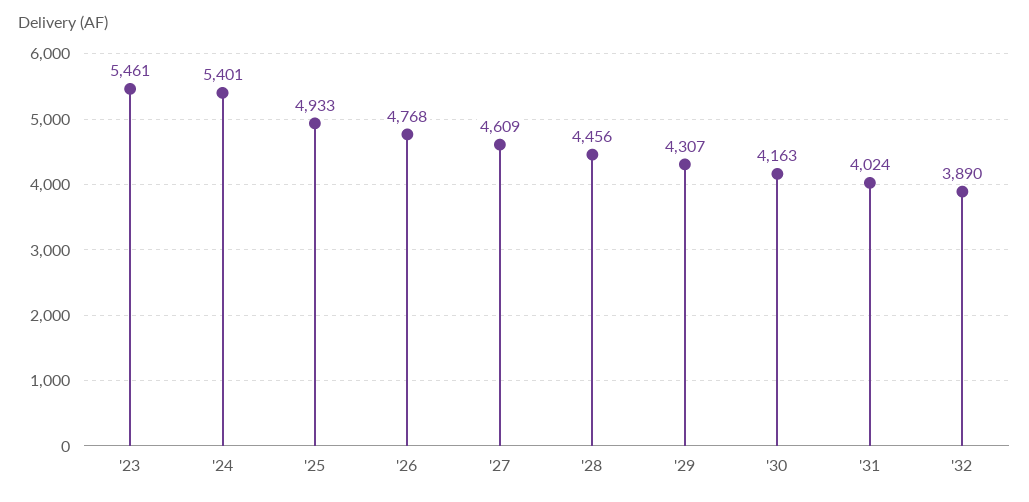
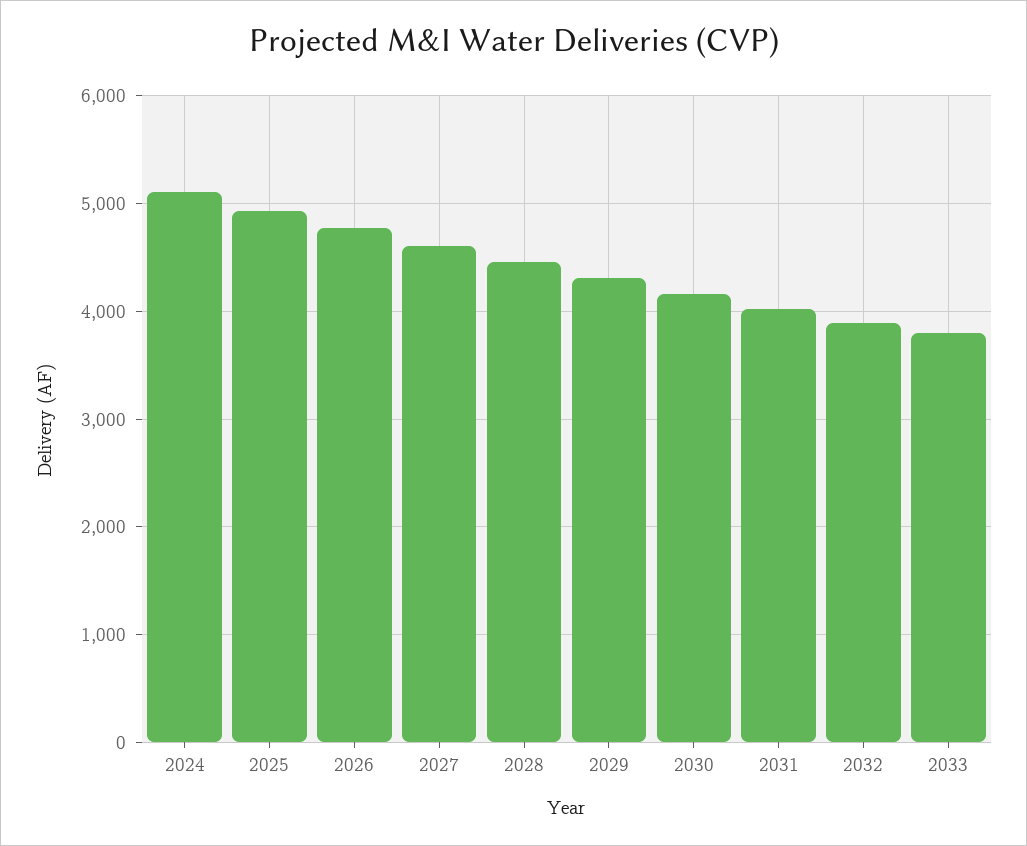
'23: 5461 -> none
'24: 5401 -> 5100
2033: none -> 3800

